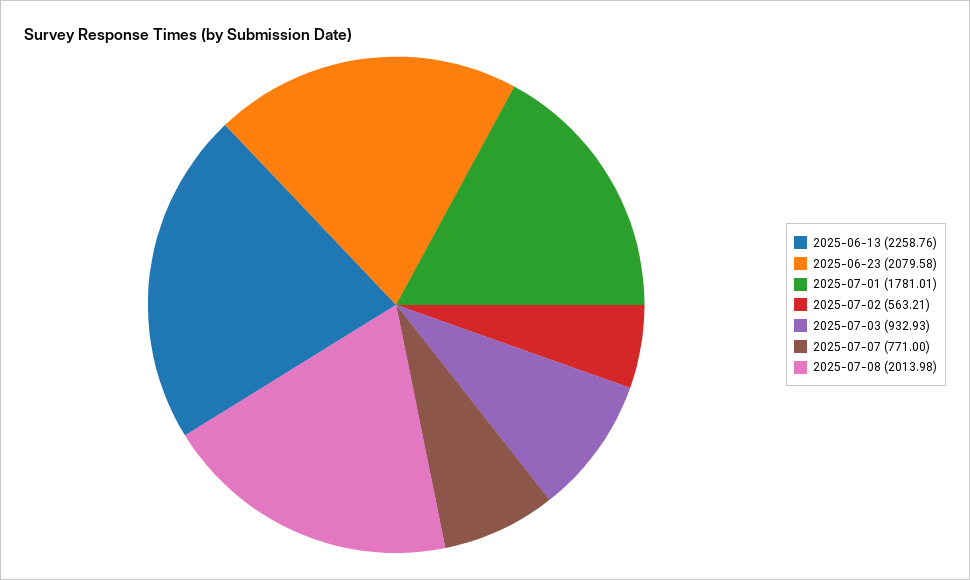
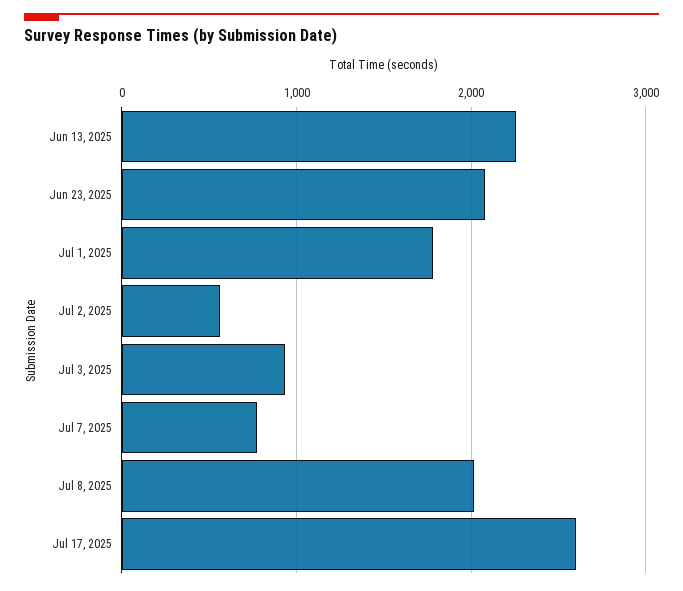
Jul 17, 2025: none -> 2600

